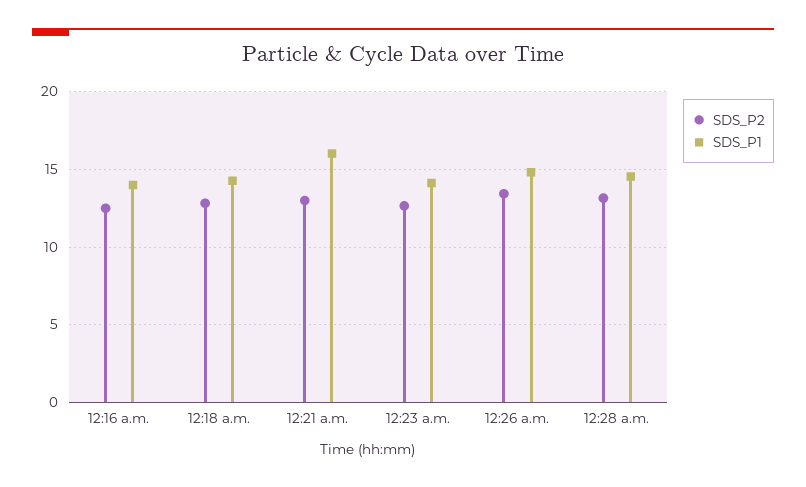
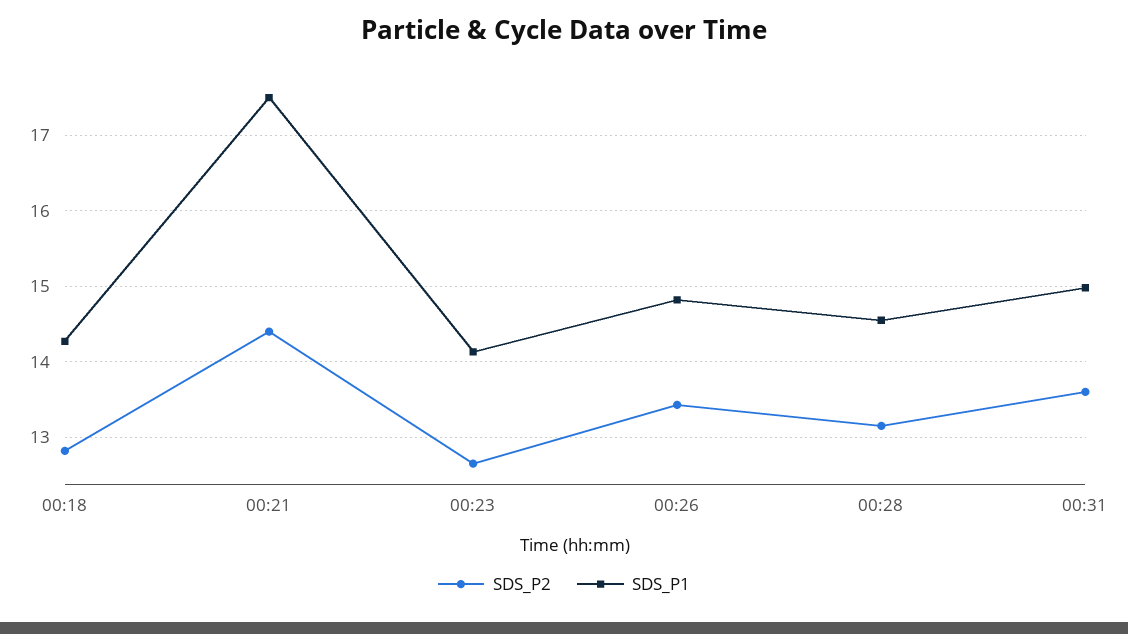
SDS_P2, 12:16 a.m.: 12.5 -> none
SDS_P1, 12:16 a.m.: 14 -> none
SDS_P2, 12:21 a.m.: 13 -> 14.4
SDS_P1, 12:21 a.m.: 16 -> 17.5
SDS_P2, 00:31: none -> 13.6
SDS_P1, 00:31: none -> 15

